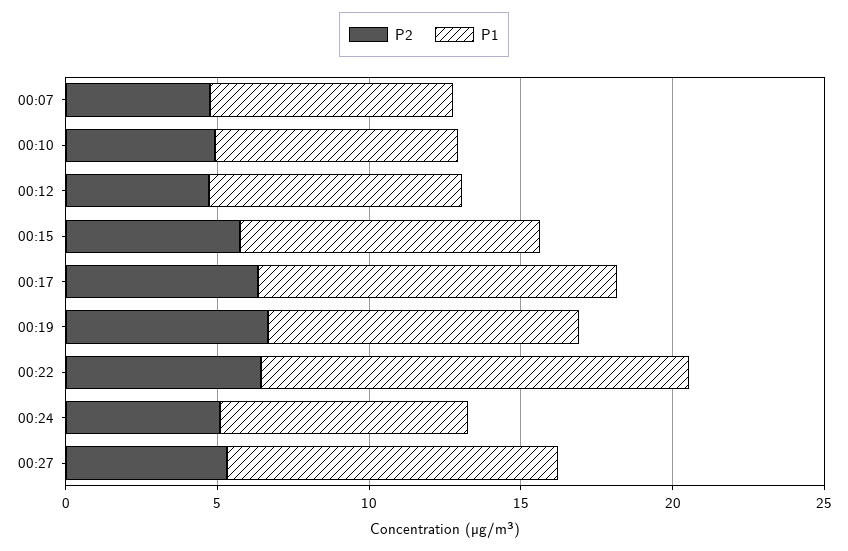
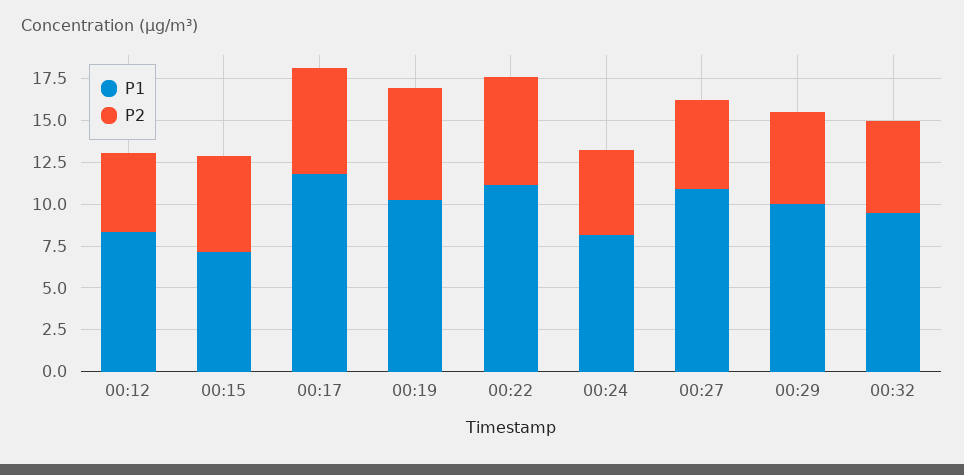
P2, 00:07: 5 -> none
P1, 00:07: 8 -> none
P2, 00:10: 5 -> none
P1, 00:10: 8 -> none
P1, 00:15: 10 -> 7
P1, 00:22: 14 -> 11
P1, 00:29: none -> 10
P2, 00:29: none -> 5.5
P1, 00:32: none -> 9.5
P2, 00:32: none -> 5.5

